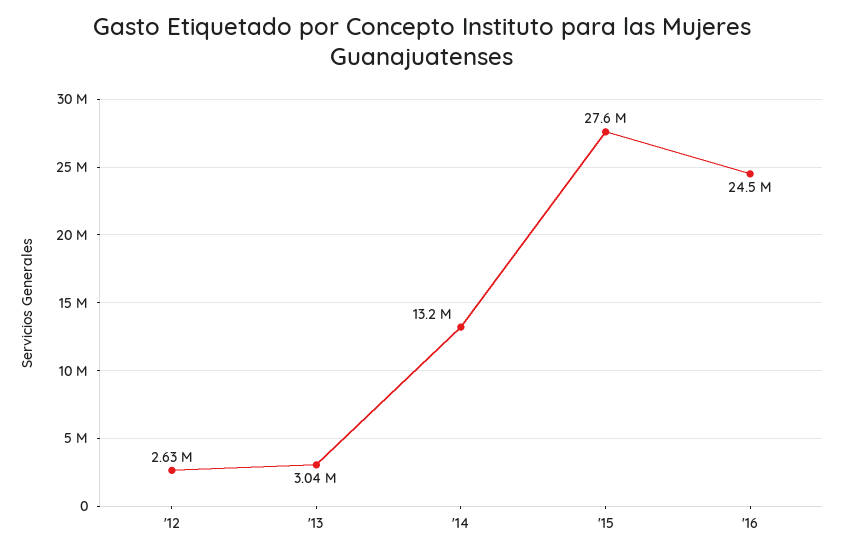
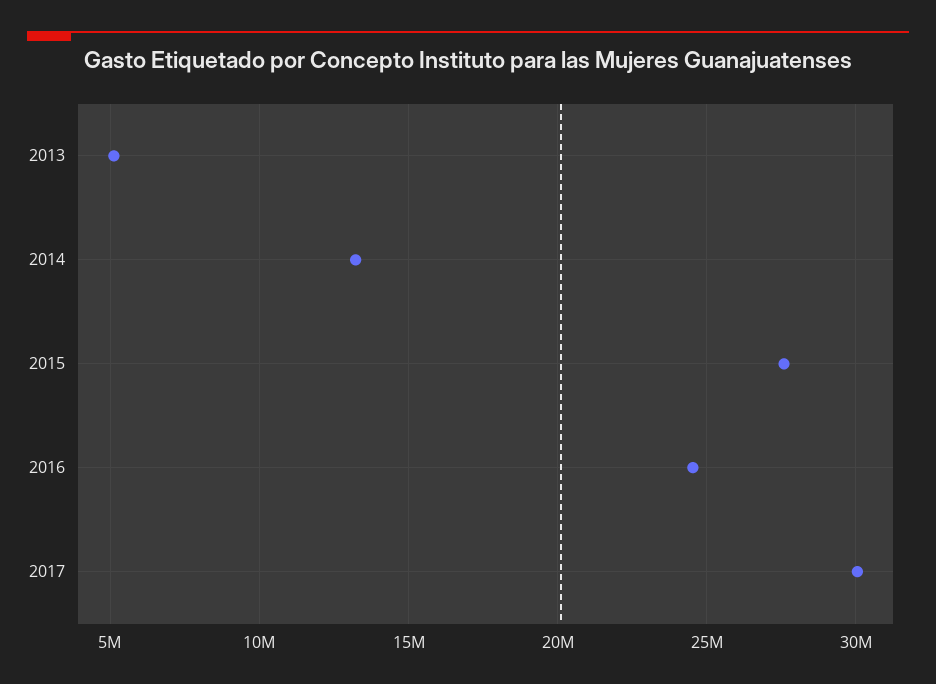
'12: 2630000 -> none
'13: 3040000 -> 5000000
2017: none -> 30000000

